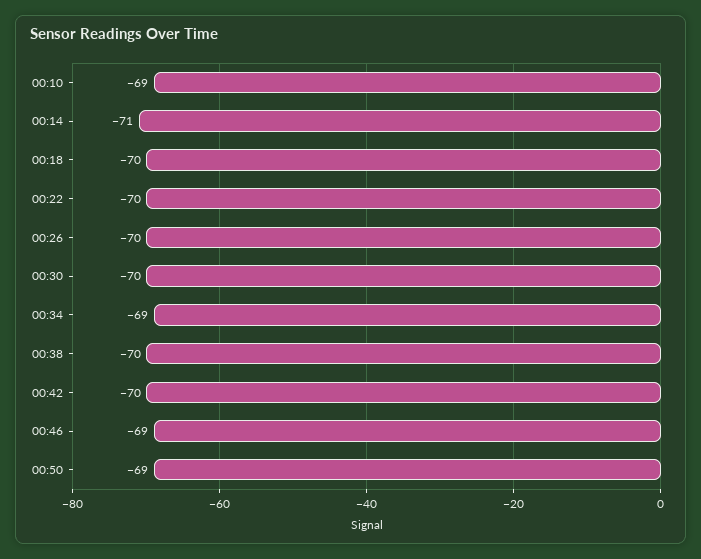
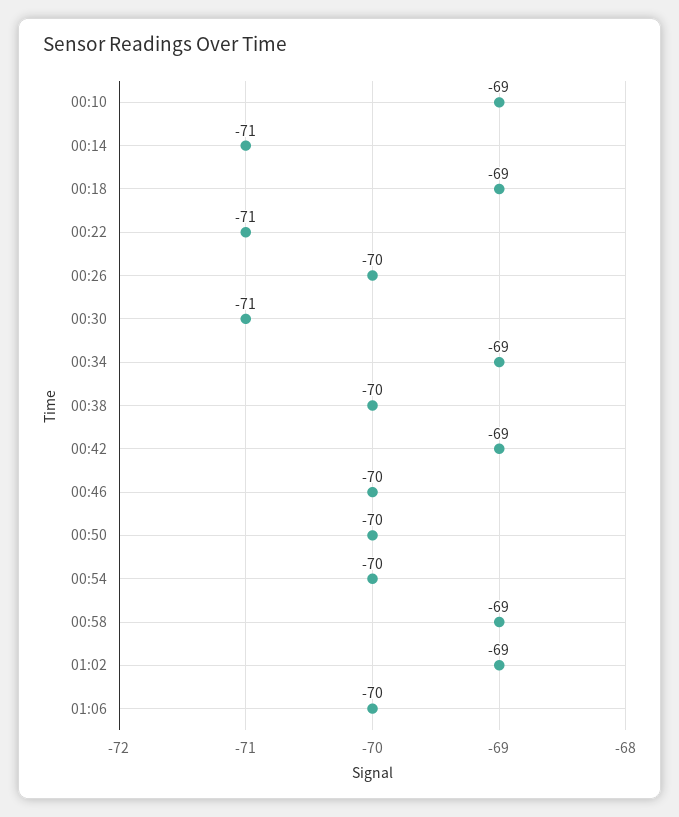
00:18: -70 -> -69
00:22: -70 -> -71
00:30: -70 -> -71
00:42: -70 -> -69
00:46: -69 -> -70
00:50: -69 -> -70
00:54: none -> -70
00:58: none -> -69
01:02: none -> -69
01:06: none -> -70

